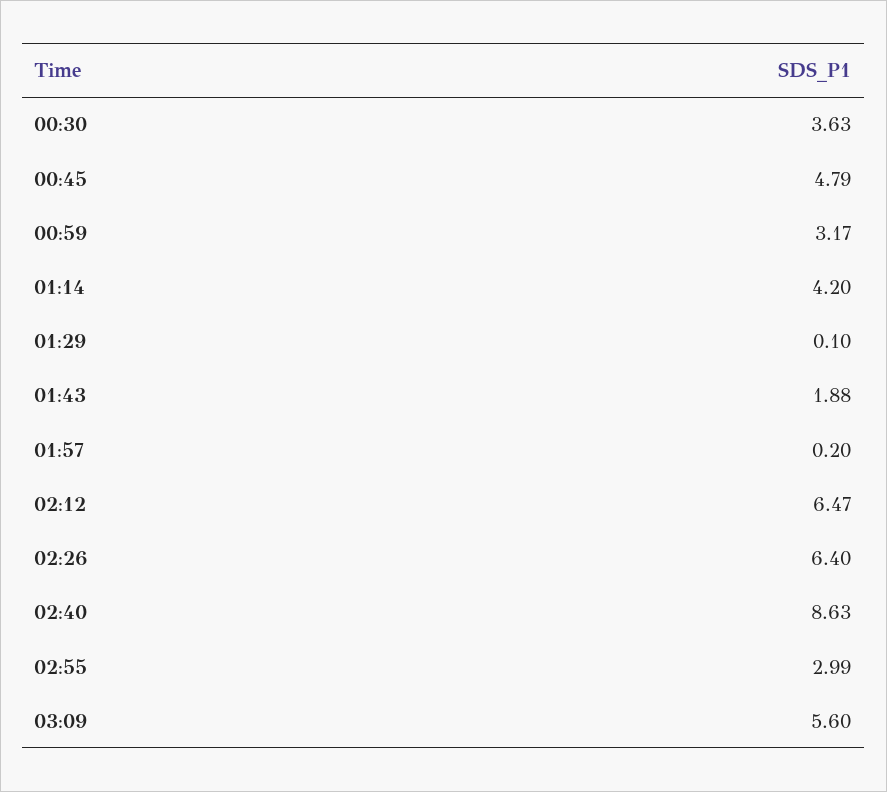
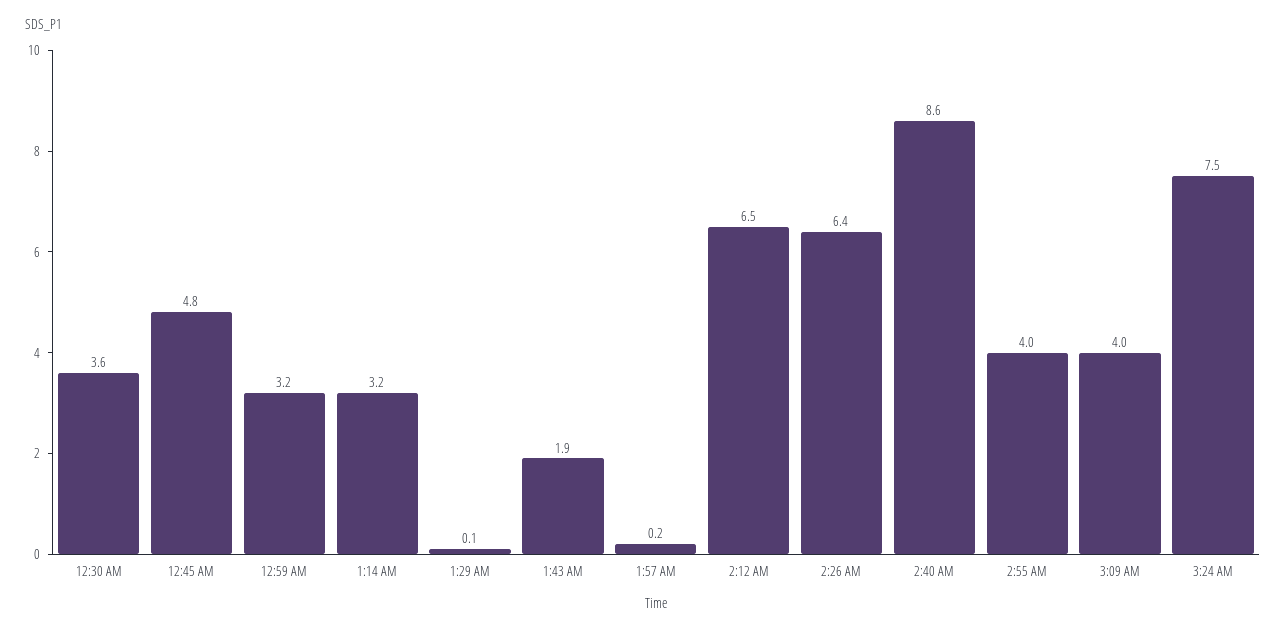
01:14: 4.2 -> 3.2
02:55: 2.99 -> 4
03:09: 5.6 -> 4
3:24 AM: none -> 7.5

